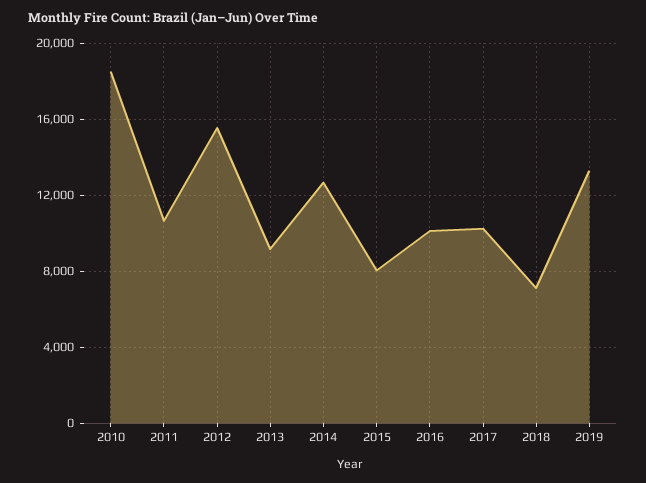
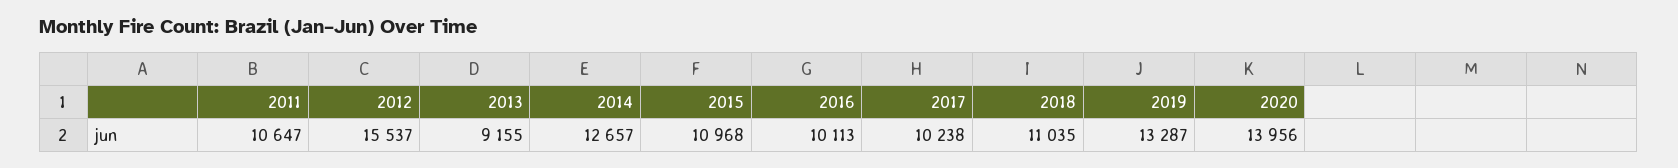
2010: 18500 -> none
2015: 8000 -> 10968
2018: 7000 -> 11035
2020: none -> 13956

